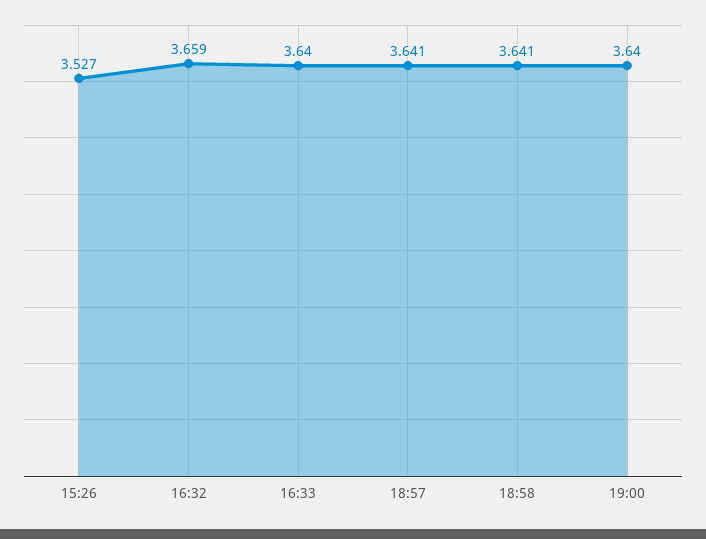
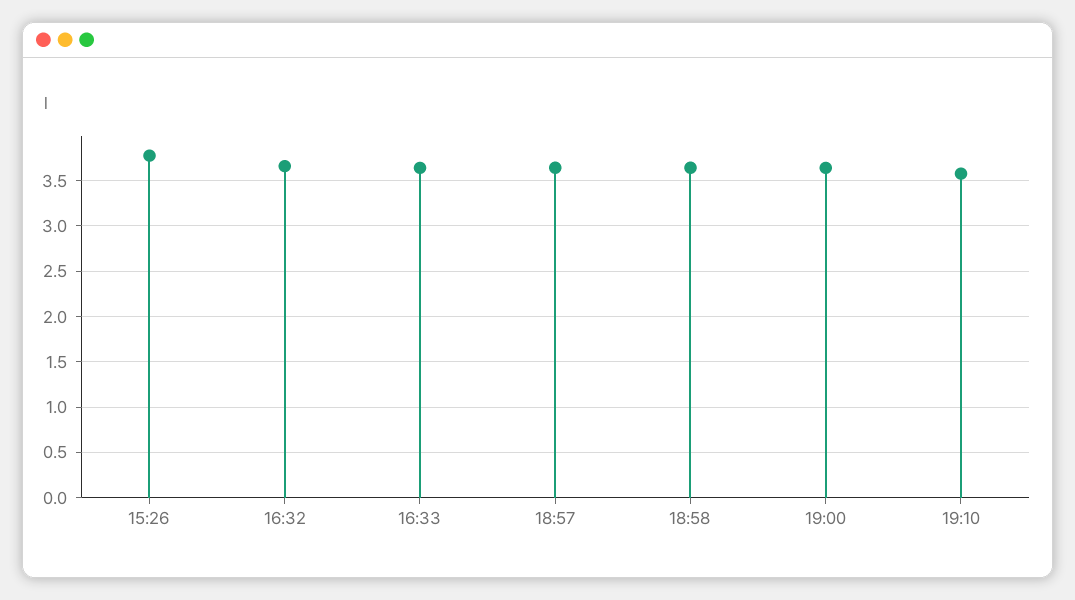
15:26: 3.527 -> 3.8
19:10: none -> 3.6

